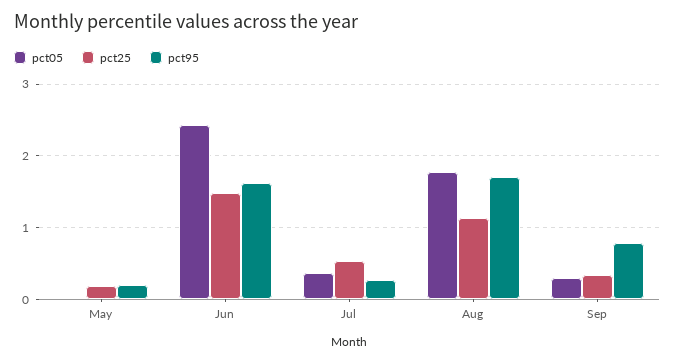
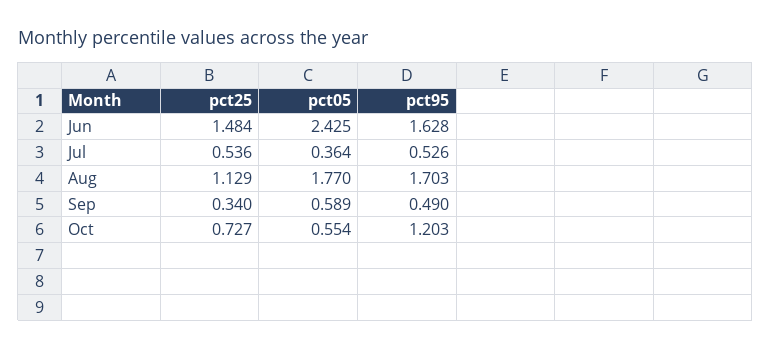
pct05, May: 0 -> none
pct25, May: 0.2 -> none
pct95, May: 0.2 -> none
pct95, Jul: 0.3 -> 0.526
pct05, Sep: 0.3 -> 0.589
pct95, Sep: 0.8 -> 0.49
pct25, Oct: none -> 0.727
pct05, Oct: none -> 0.554
pct95, Oct: none -> 1.203

